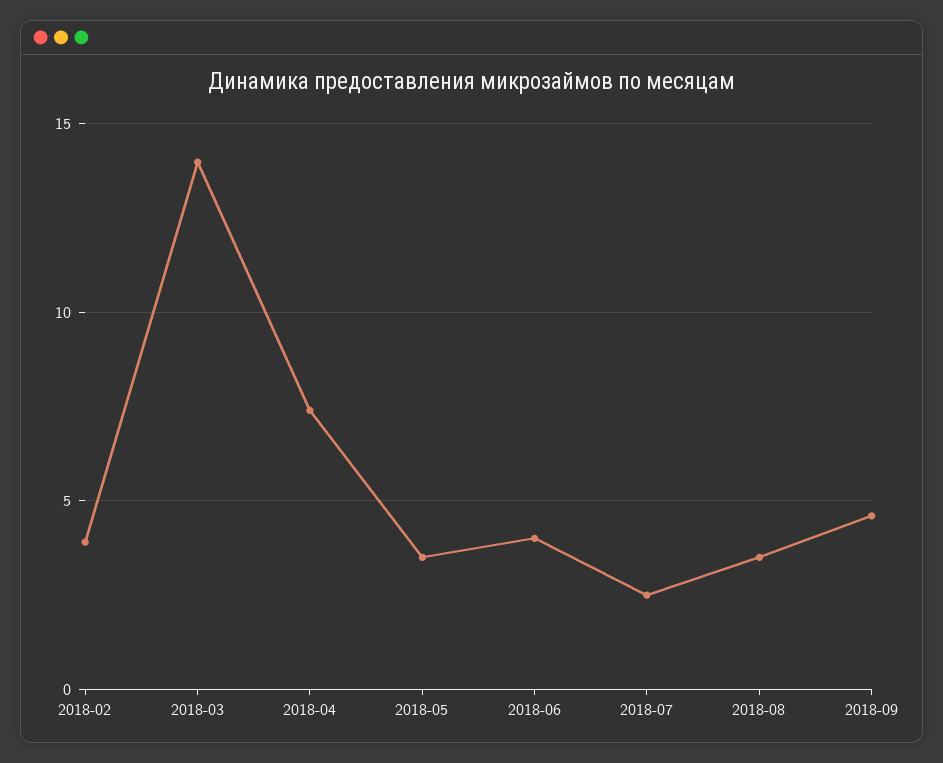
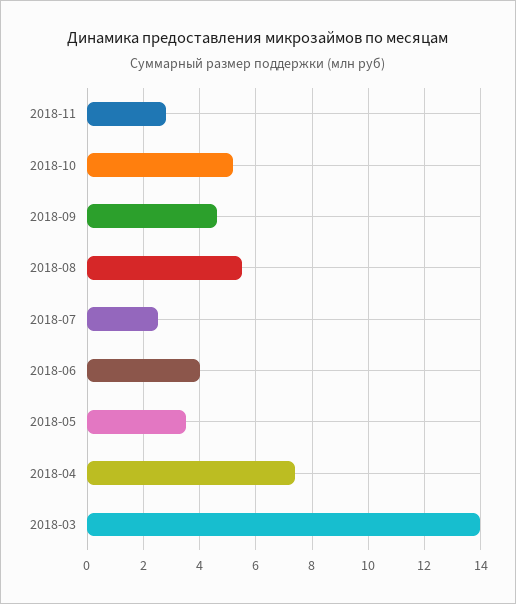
2018-02: 4 -> none
2018-08: 3.5 -> 5.5
2018-11: none -> 2.75
2018-10: none -> 5.25

